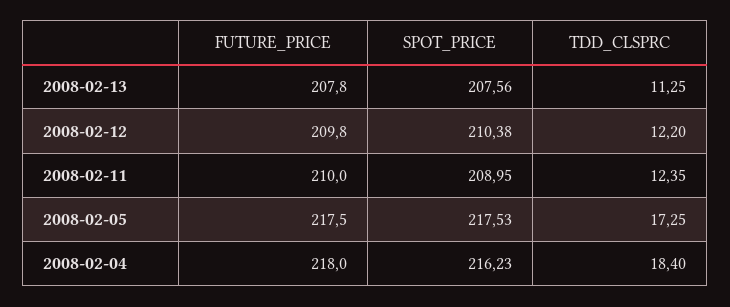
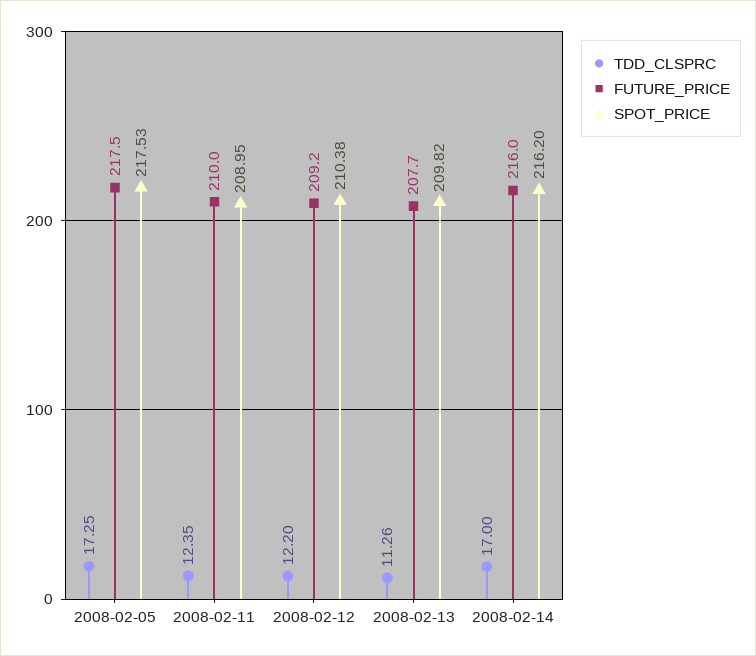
FUTURE_PRICE, 2008-02-13: 207.8 -> 207.7
SPOT_PRICE, 2008-02-13: 207.56 -> 209.82
TDD_CLSPRC, 2008-02-13: 11.25 -> 11.26
FUTURE_PRICE, 2008-02-12: 209.8 -> 209.2
FUTURE_PRICE, 2008-02-04: 218 -> none
SPOT_PRICE, 2008-02-04: 216.23 -> none
TDD_CLSPRC, 2008-02-04: 18.4 -> none
TDD_CLSPRC, 2008-02-14: none -> 17
FUTURE_PRICE, 2008-02-14: none -> 216
SPOT_PRICE, 2008-02-14: none -> 216.2

